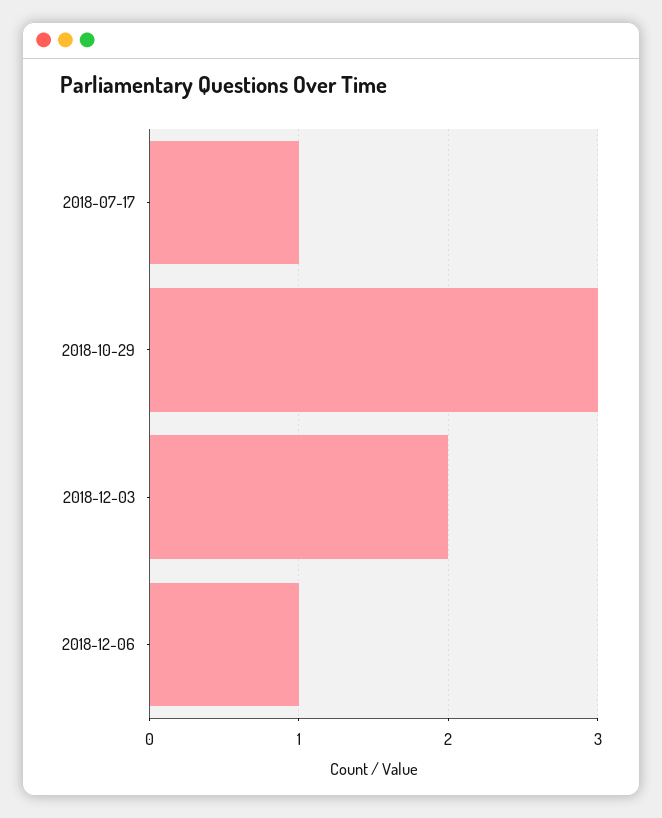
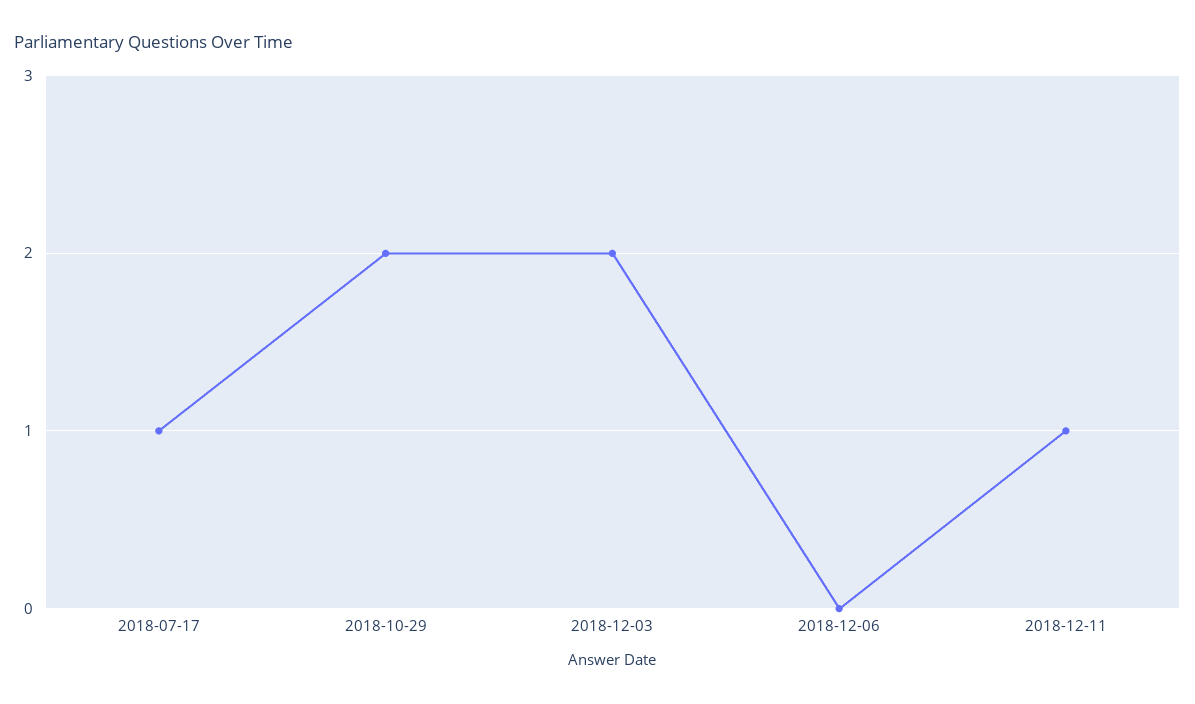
2018-10-29: 3 -> 2
2018-12-06: 1 -> 0
2018-12-11: none -> 1

